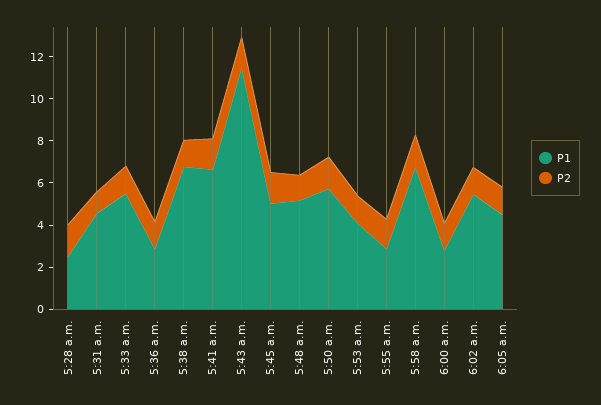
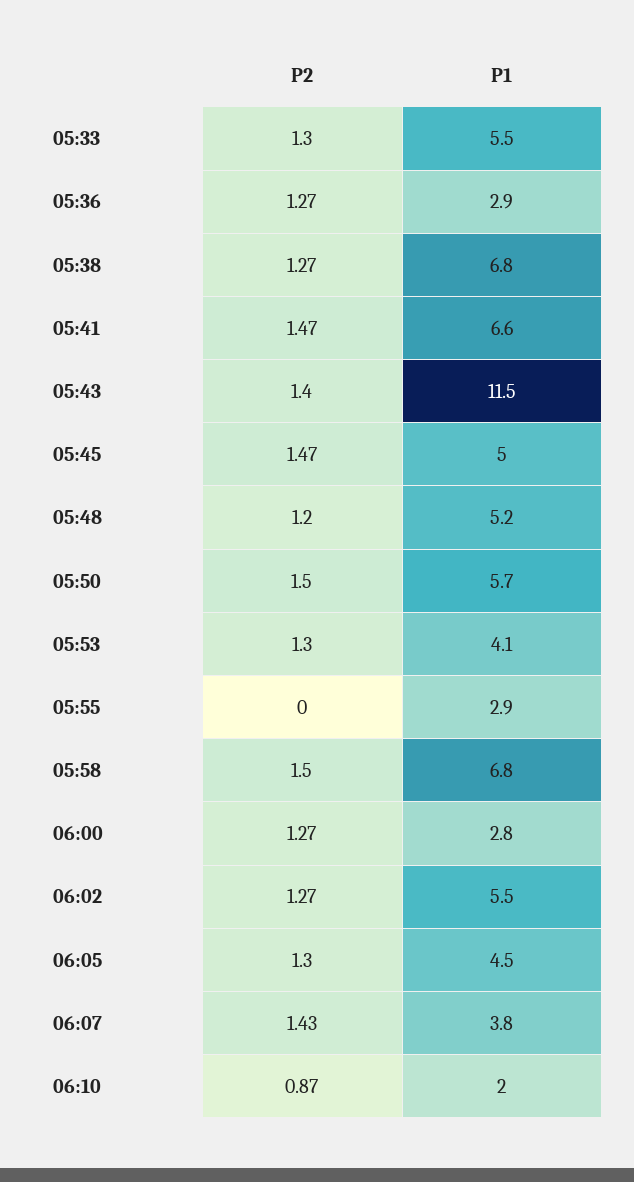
P1, 5:28 a.m.: 2.5 -> none
P2, 5:28 a.m.: 1.5 -> none
P1, 5:31 a.m.: 4.5 -> none
P2, 5:31 a.m.: 1 -> none
P2, 5:55 a.m.: 1.5 -> 0
P2, 06:07: none -> 1.43
P1, 06:07: none -> 3.8
P2, 06:10: none -> 0.87
P1, 06:10: none -> 2

